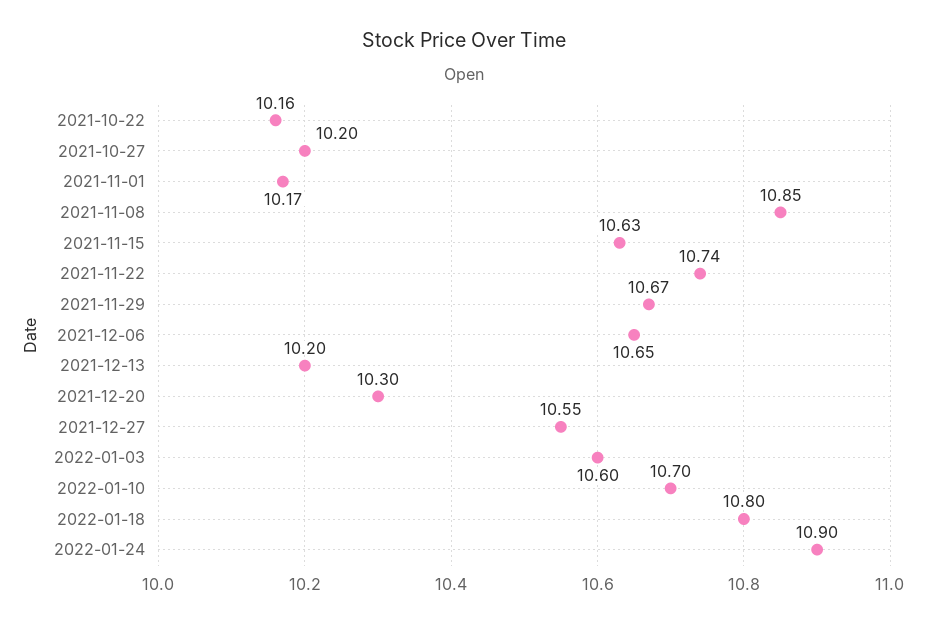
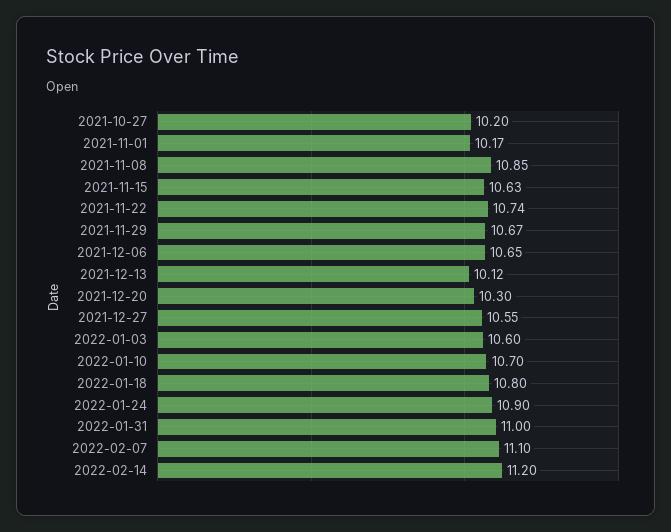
2021-10-22: 10.16 -> none
2021-12-13: 10.2 -> 10.12
2022-01-31: none -> 11
2022-02-07: none -> 11.1
2022-02-14: none -> 11.2

